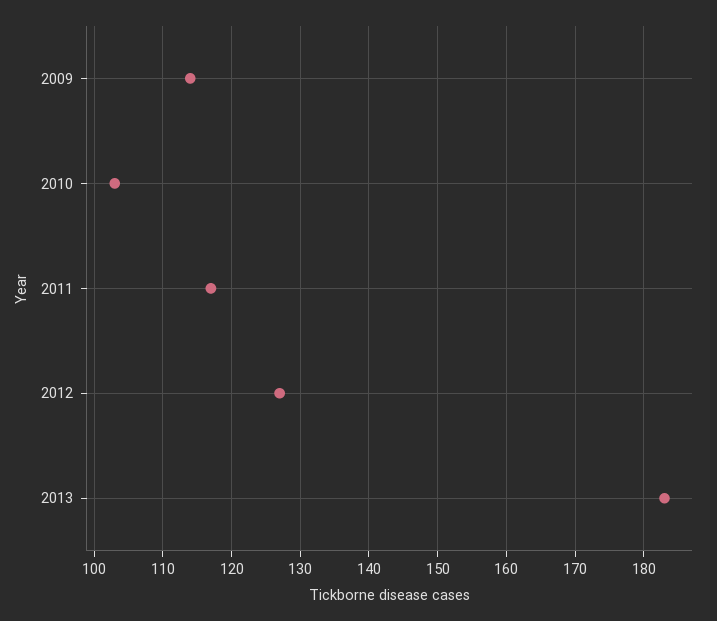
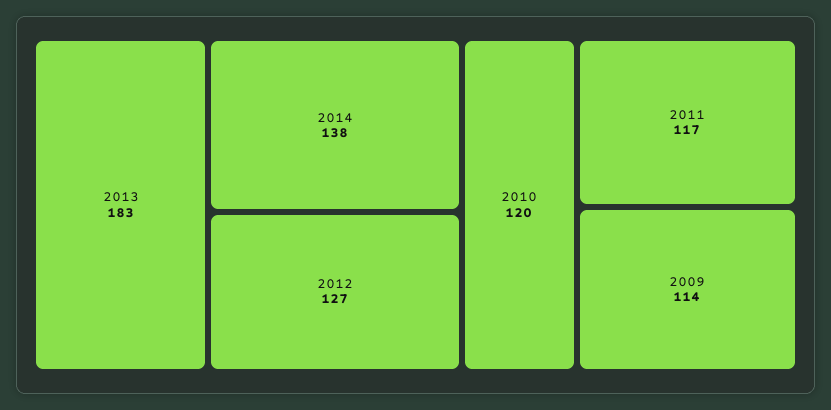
2010: 103 -> 120
2014: none -> 138

